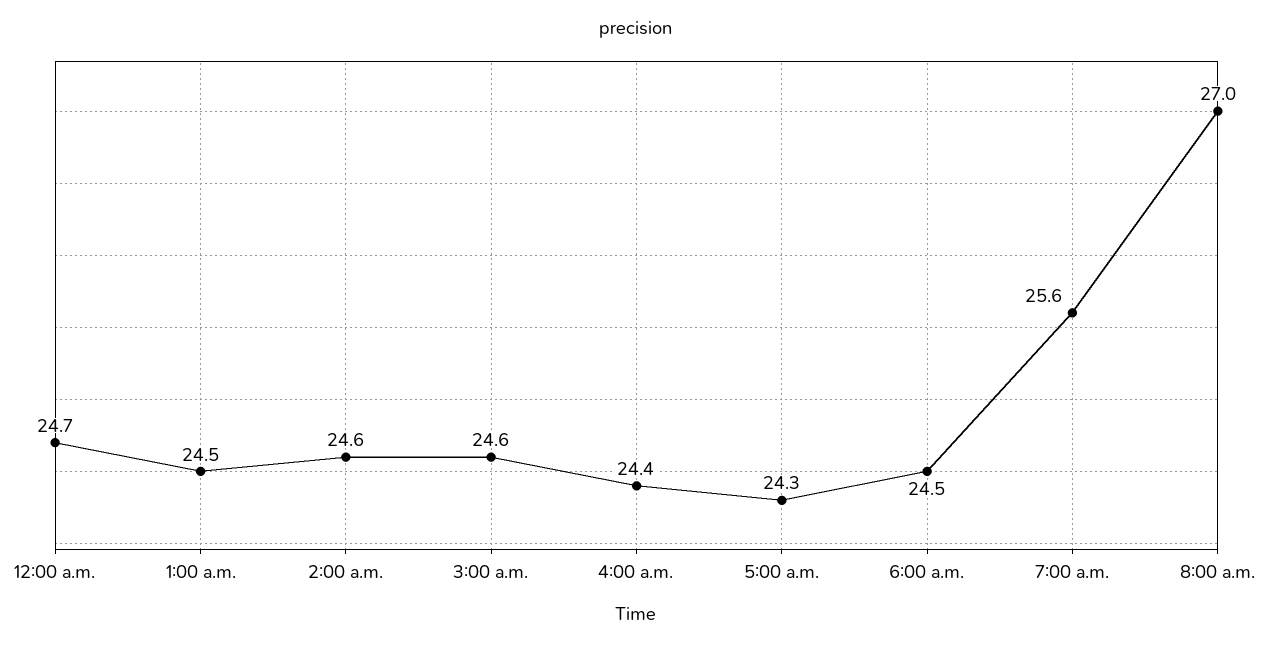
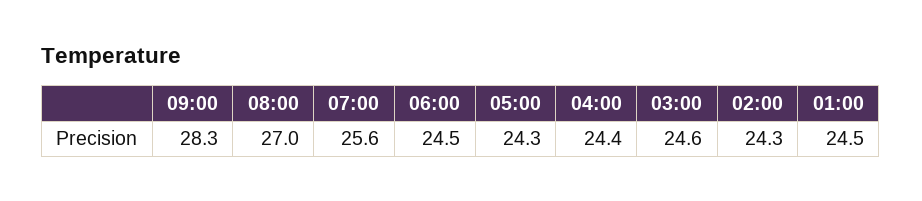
12:00 a.m.: 24.7 -> none
2:00 a.m.: 24.6 -> 24.3
09:00: none -> 28.3

